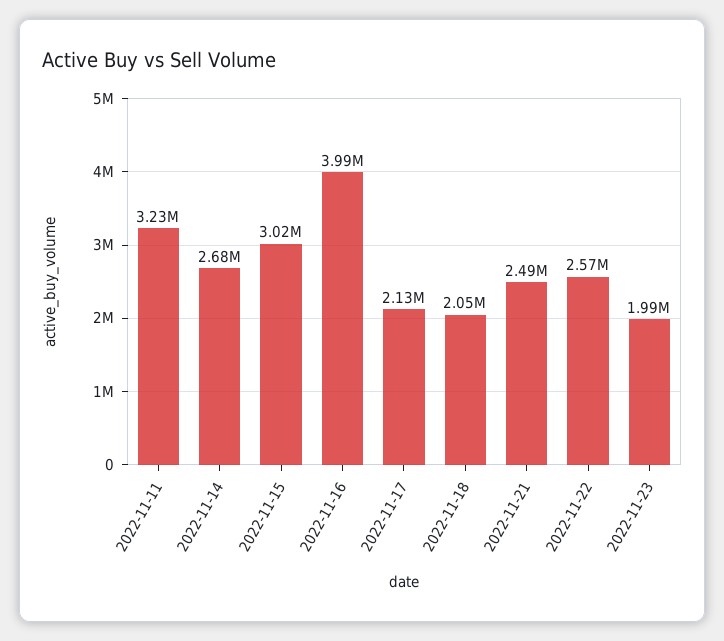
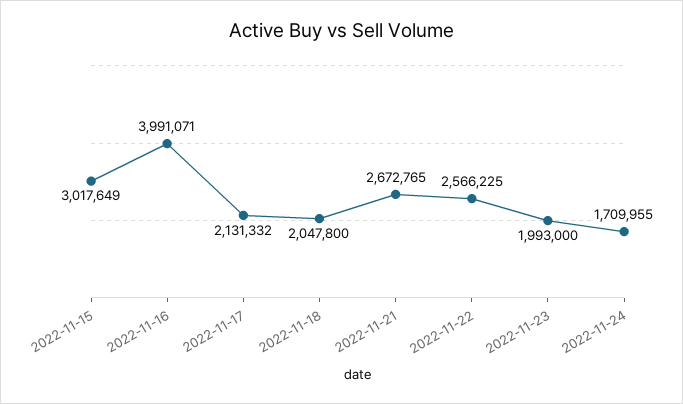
2022-11-11: 3230000 -> none
2022-11-14: 2680000 -> none
2022-11-21: 2490000 -> 2672765
2022-11-24: none -> 1709955

